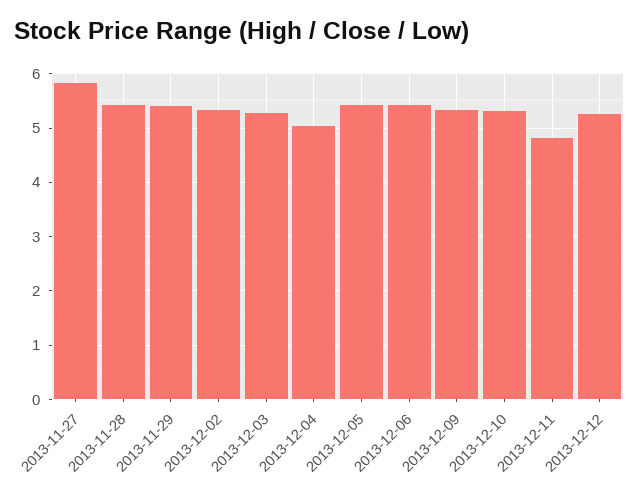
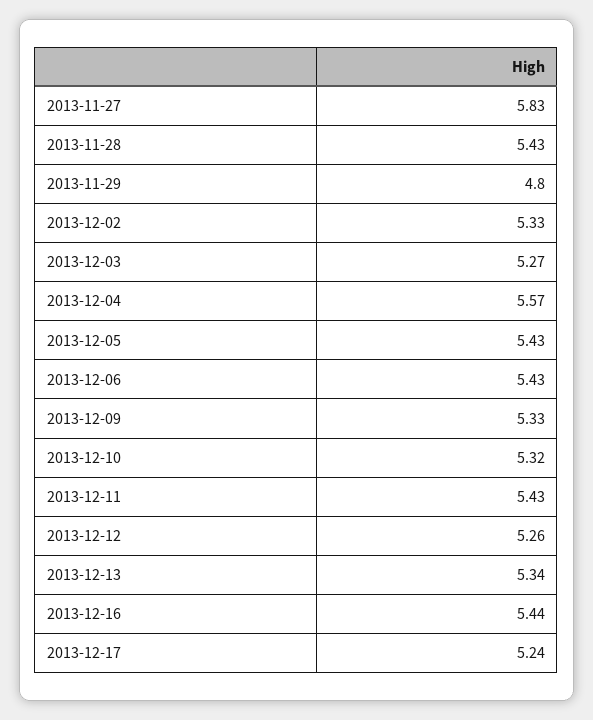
2013-11-29: 5.4 -> 4.8
2013-12-04: 5 -> 5.57
2013-12-11: 4.8 -> 5.43
2013-12-13: none -> 5.34
2013-12-16: none -> 5.44
2013-12-17: none -> 5.24

